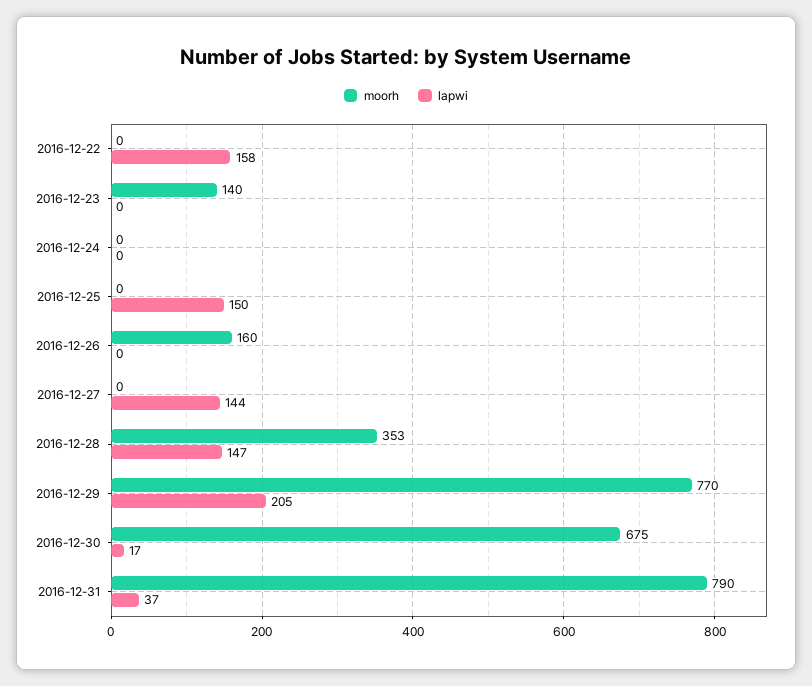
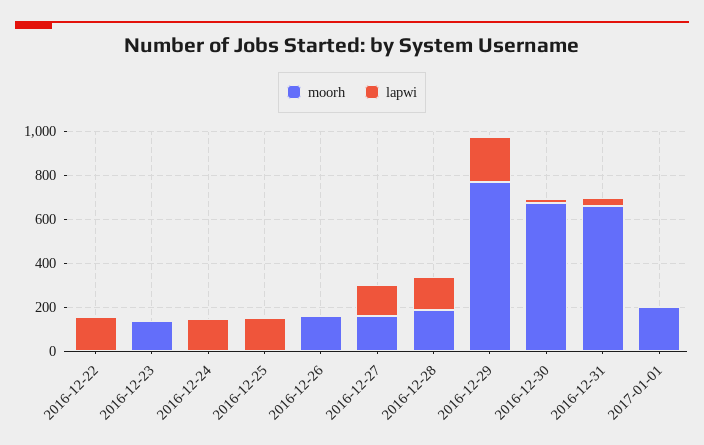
lapwi, 2016-12-24: 0 -> 150
moorh, 2016-12-27: 0 -> 150
moorh, 2016-12-28: 353 -> 200
moorh, 2016-12-31: 790 -> 650
moorh, 2017-01-01: none -> 200
lapwi, 2017-01-01: none -> 0

